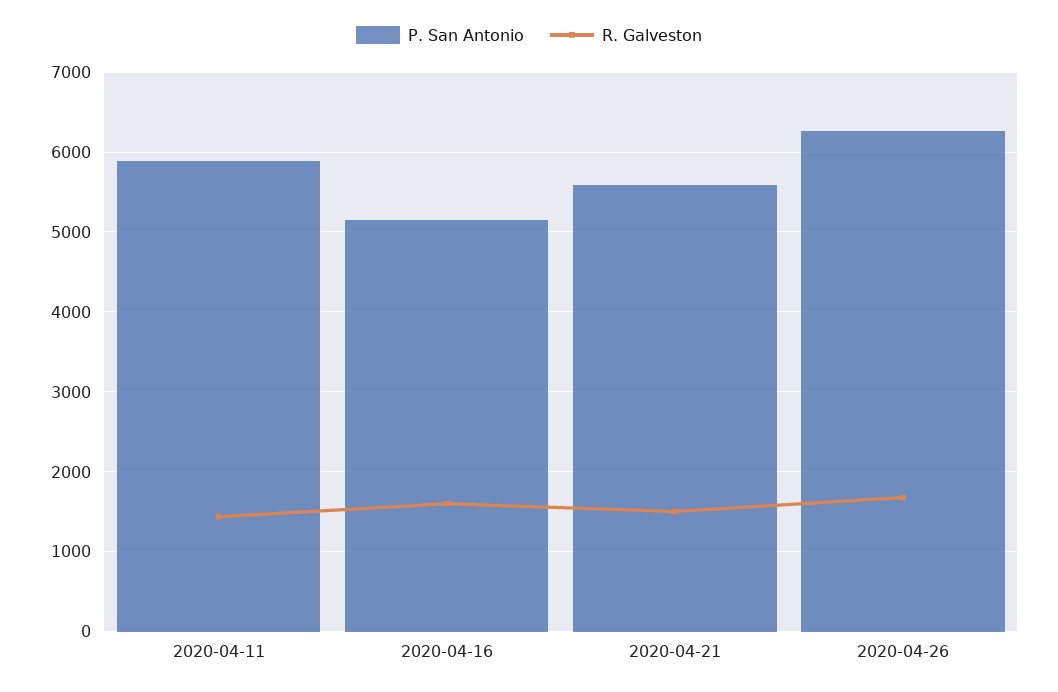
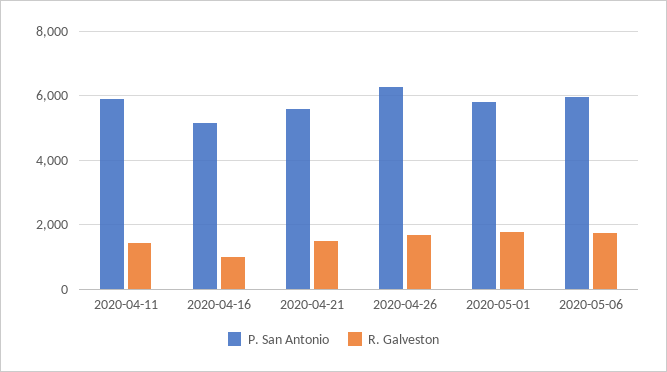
R. Galveston, 2020-04-16: 1600 -> 1000
P. San Antonio, 2020-05-01: none -> 5800
R. Galveston, 2020-05-01: none -> 1800
P. San Antonio, 2020-05-06: none -> 6000
R. Galveston, 2020-05-06: none -> 1800

